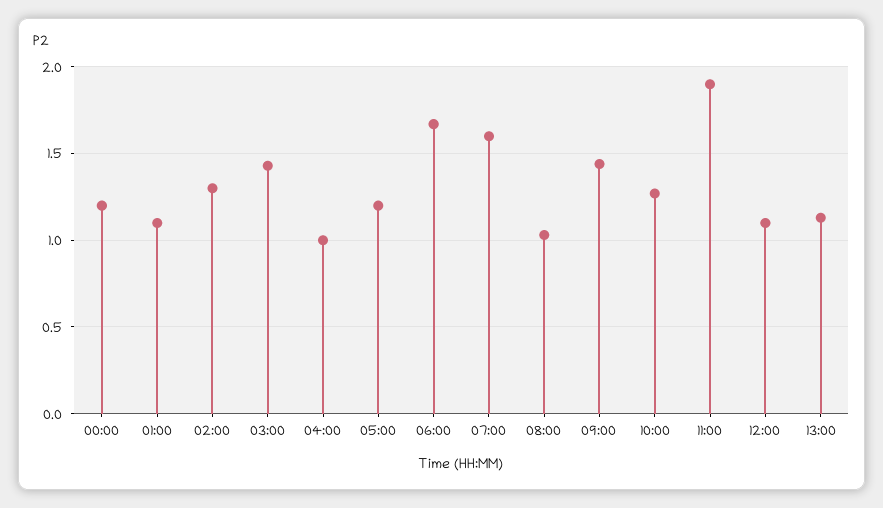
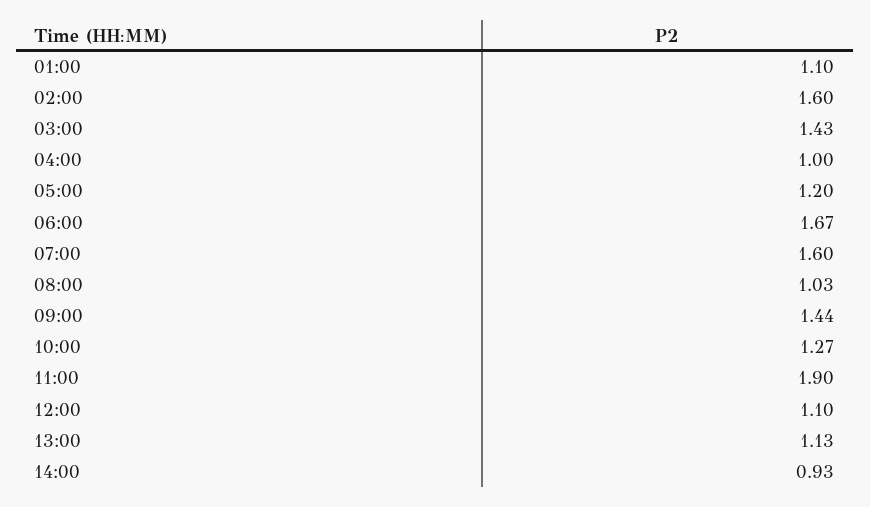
00:00: 1.2 -> none
02:00: 1.3 -> 1.6
14:00: none -> 0.93

